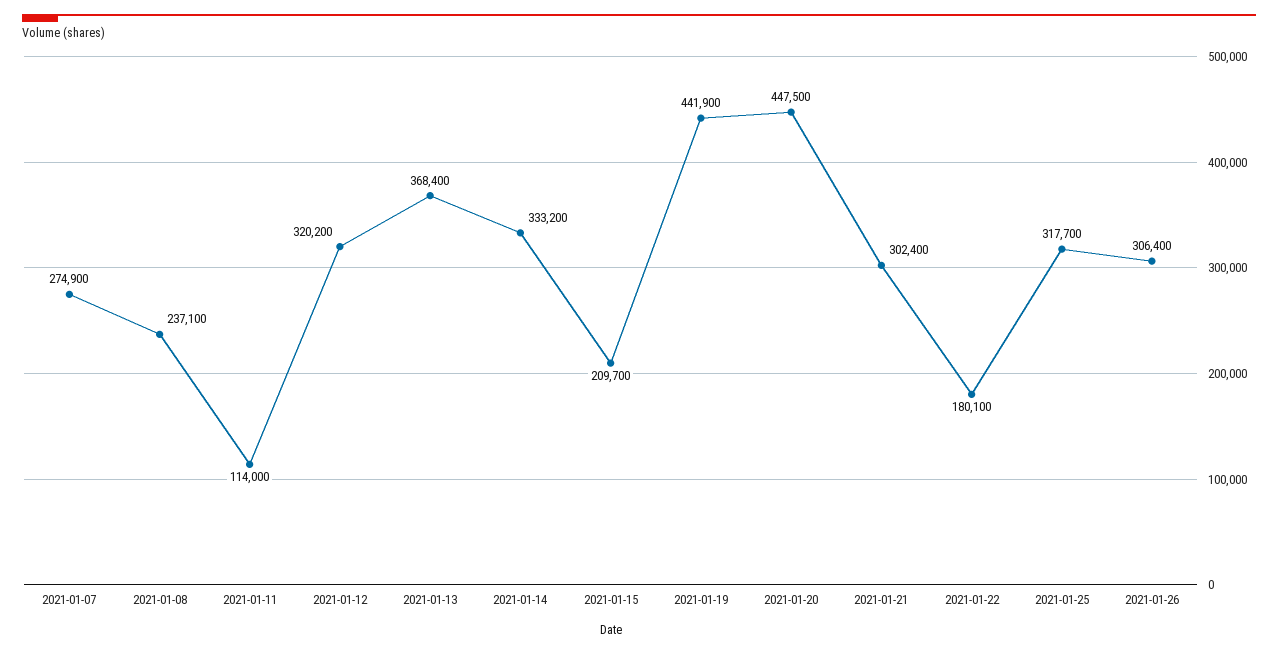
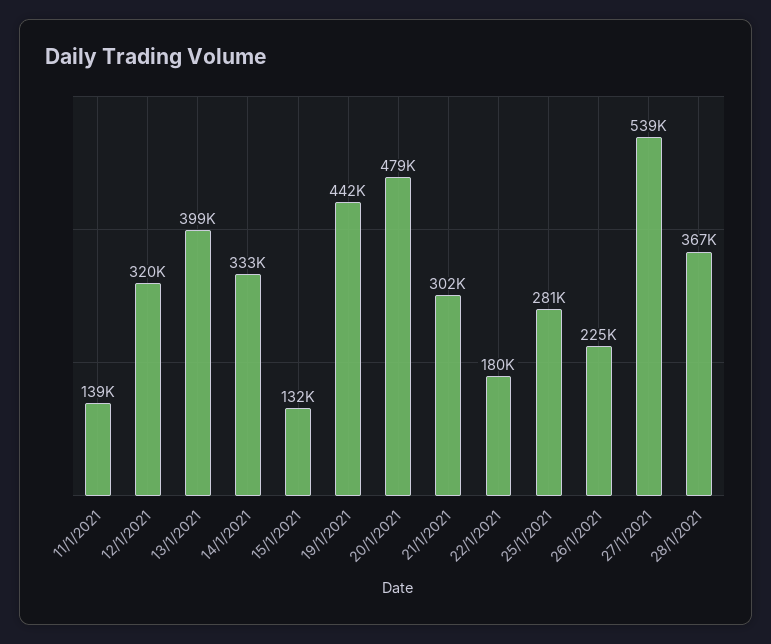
2021-01-07: 274900 -> none
2021-01-08: 237100 -> none
2021-01-11: 114000 -> 139000
2021-01-13: 368400 -> 399000
2021-01-15: 209700 -> 132000
2021-01-20: 447500 -> 479000
2021-01-25: 317700 -> 281000
2021-01-26: 306400 -> 225000
27/1/2021: none -> 539000
28/1/2021: none -> 367000

